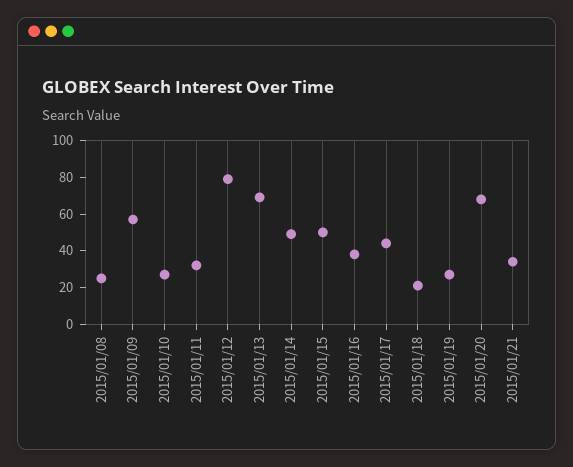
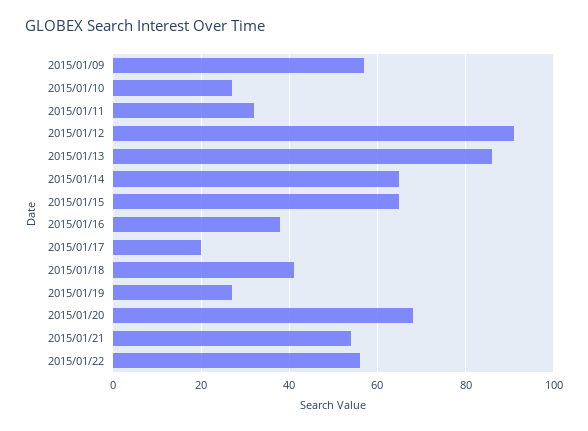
2015/01/08: 25 -> none
2015/01/12: 80 -> 90
2015/01/13: 70 -> 85
2015/01/14: 50 -> 65
2015/01/15: 50 -> 65
2015/01/17: 45 -> 20
2015/01/18: 20 -> 40
2015/01/21: 35 -> 55
2015/01/22: none -> 55

